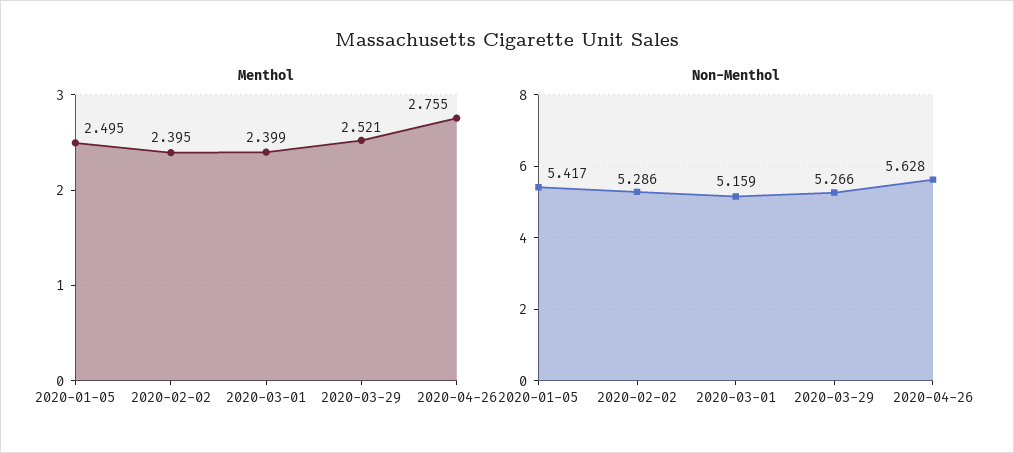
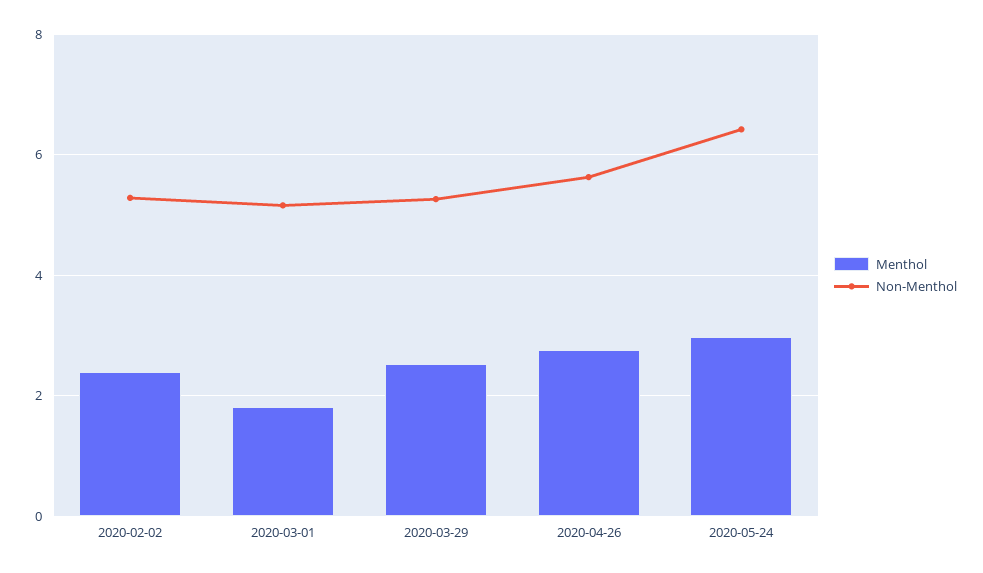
Menthol, 2020-01-05: 2.495 -> none
Menthol, 2020-03-01: 2.399 -> 1.8
Non-Menthol, 2020-01-05: 5.417 -> none
Menthol, 2020-05-24: none -> 3
Non-Menthol, 2020-05-24: none -> 6.4

